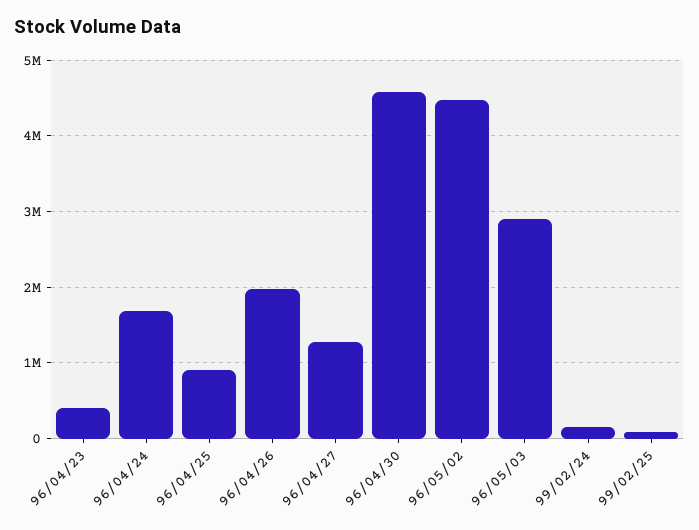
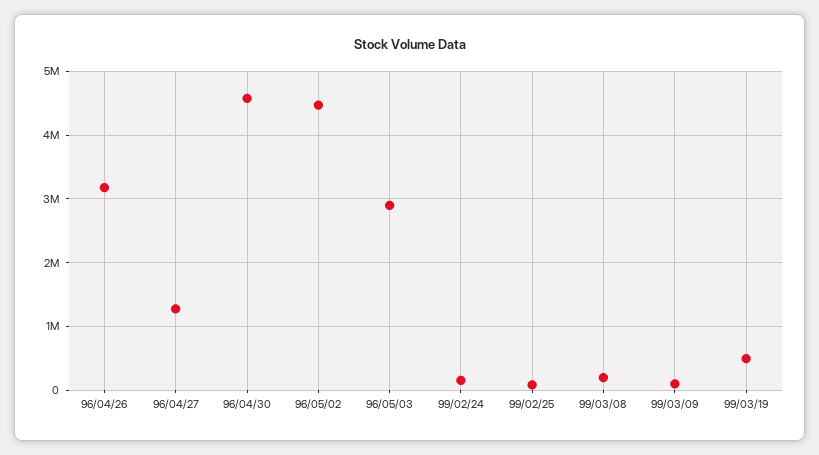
96/04/23: 400000 -> none
96/04/24: 1700000 -> none
96/04/25: 900000 -> none
96/04/26: 2000000 -> 3200000
99/03/08: none -> 200000
99/03/09: none -> 100000
99/03/19: none -> 500000

